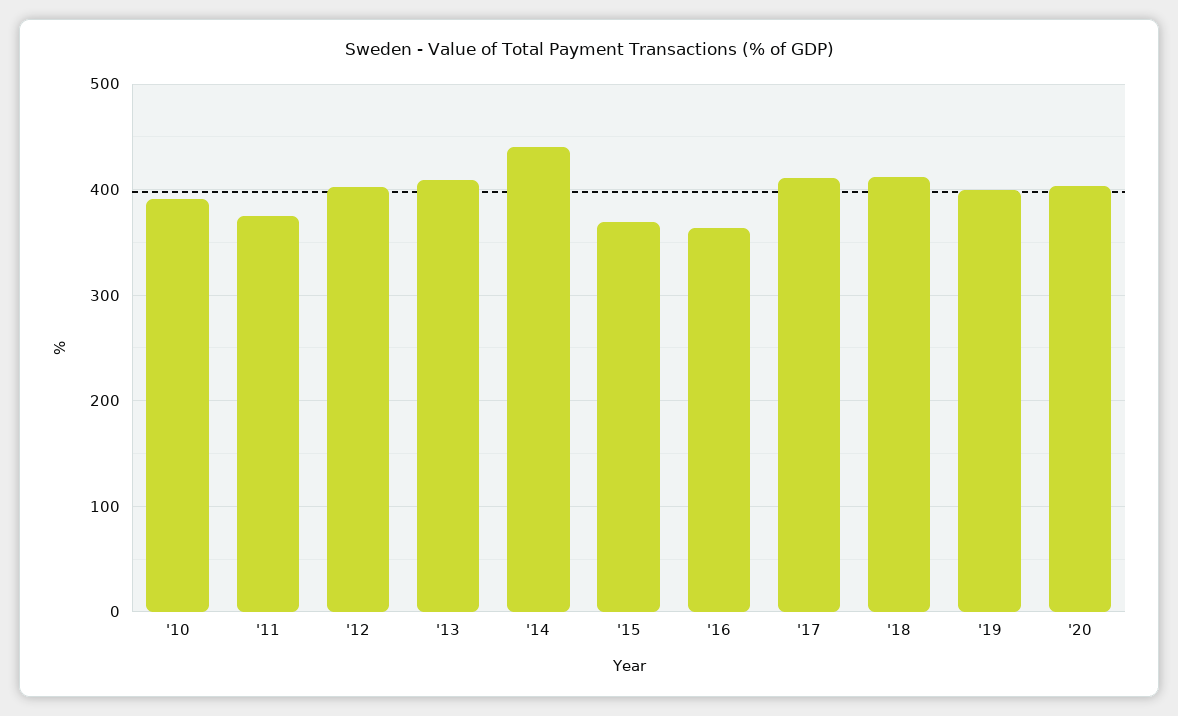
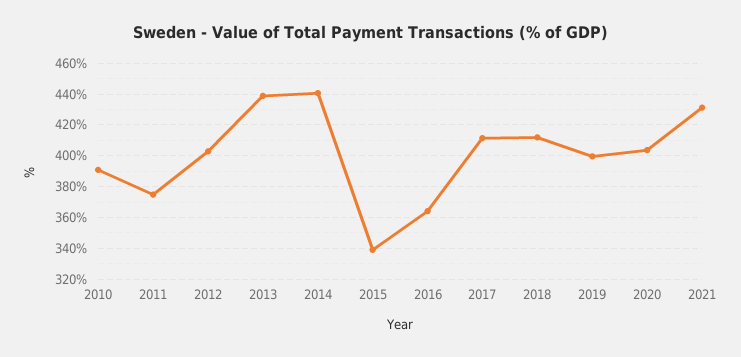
'13: 410 -> 440
'15: 370 -> 340
2021: none -> 430

